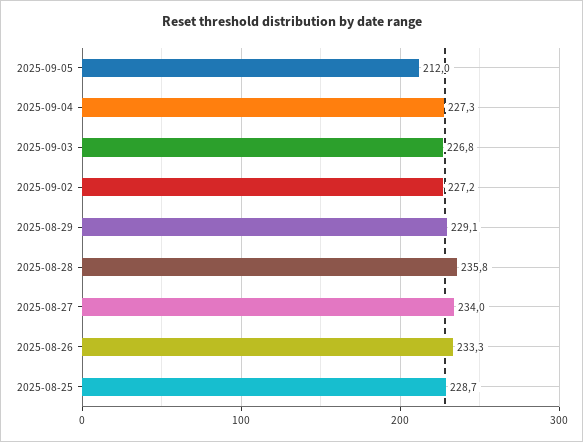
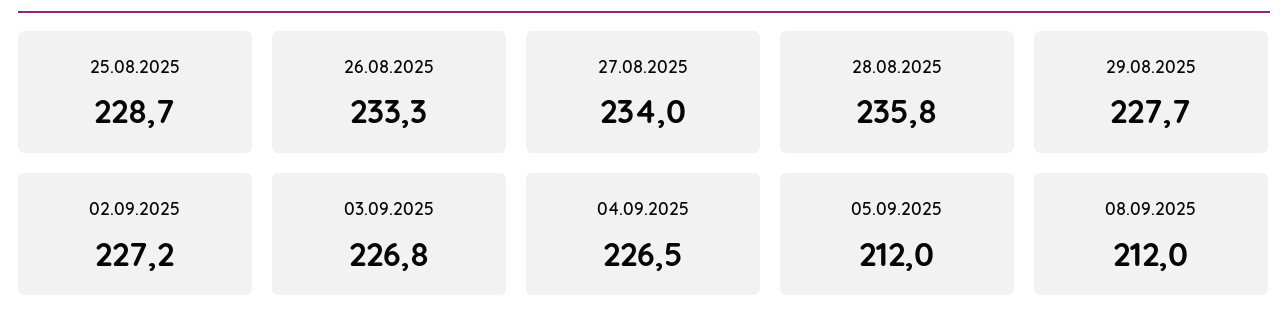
2025-09-04: 227.3 -> 226.5
2025-08-29: 229.1 -> 227.7
08.09.2025: none -> 212

